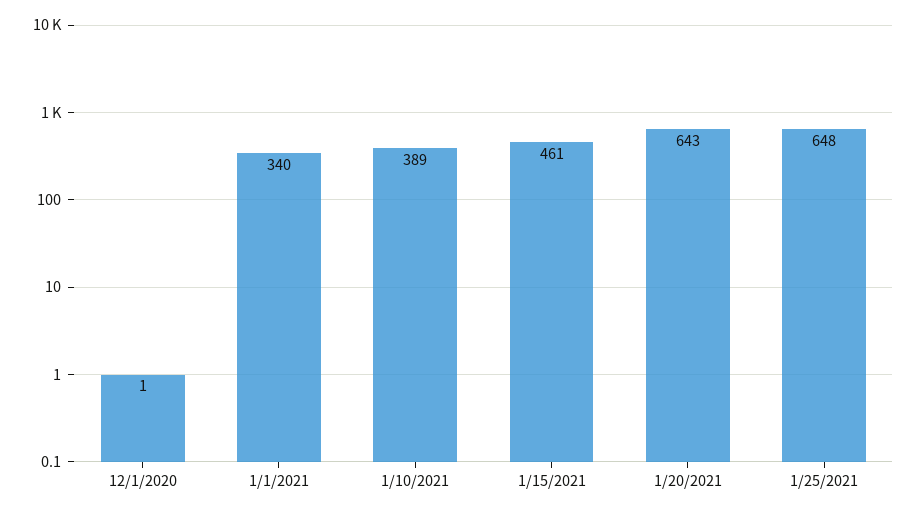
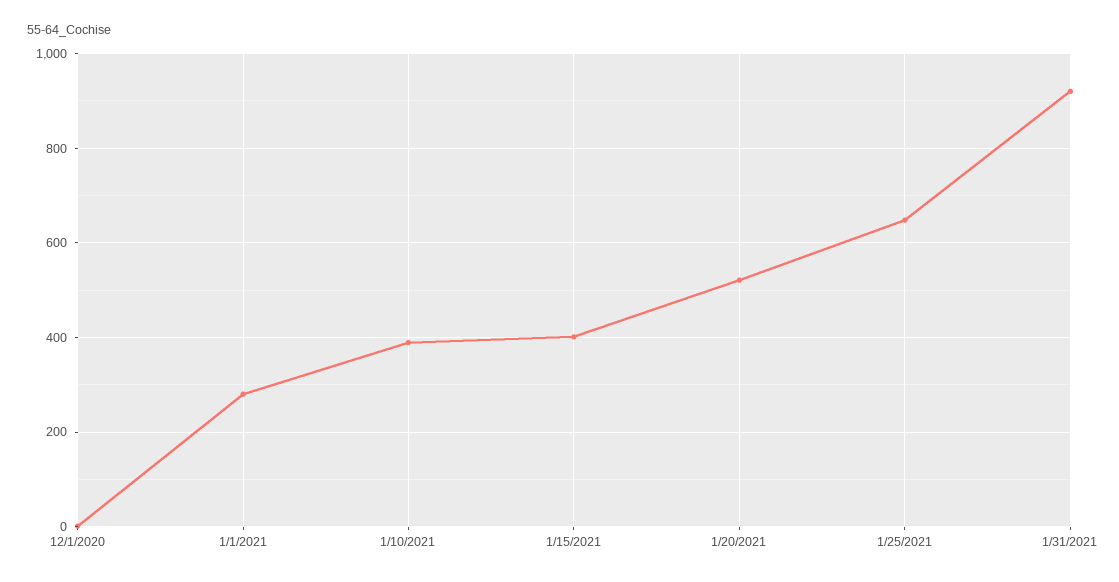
1/1/2021: 340 -> 280
1/15/2021: 461 -> 400
1/20/2021: 643 -> 520
1/31/2021: none -> 920

